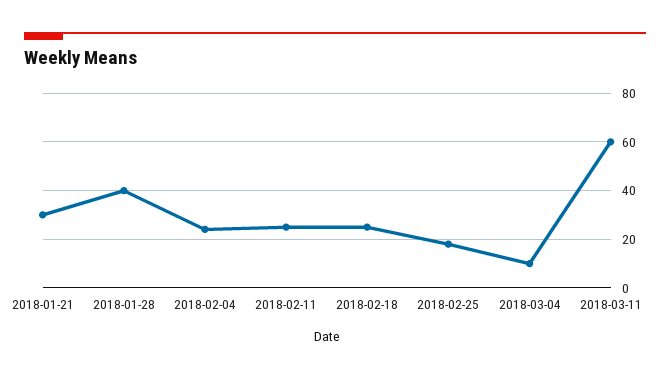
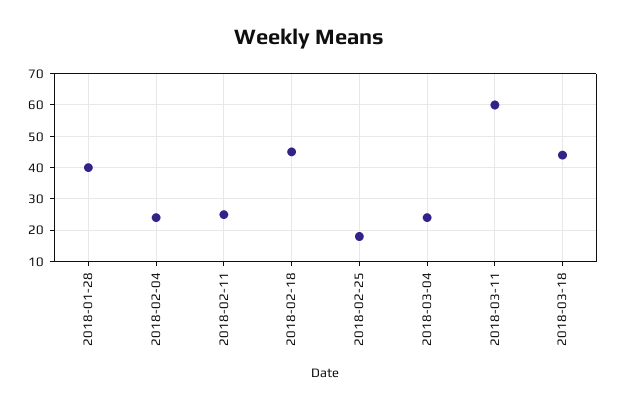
2018-01-21: 30 -> none
2018-02-18: 25 -> 45
2018-03-04: 10 -> 25
2018-03-18: none -> 45

